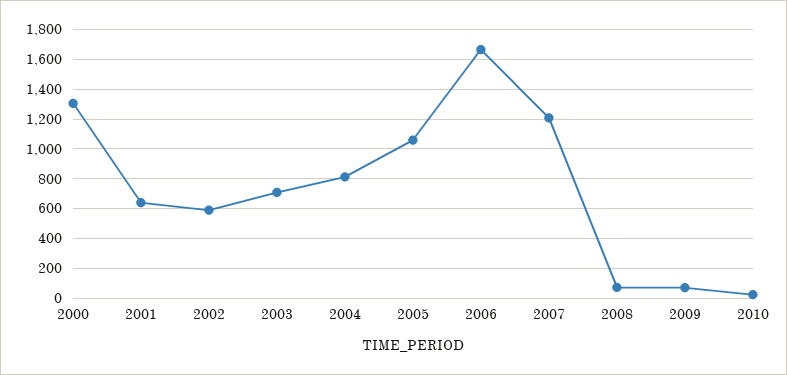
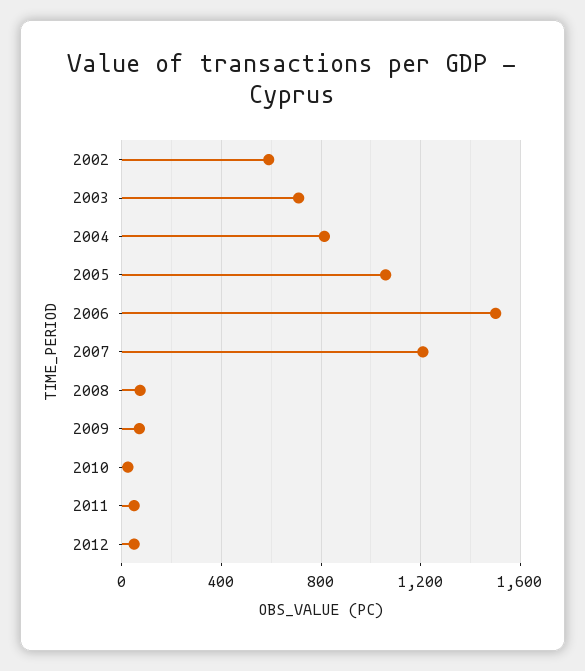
2000: 1300 -> none
2001: 650 -> none
2006: 1650 -> 1500
2011: none -> 50
2012: none -> 50

